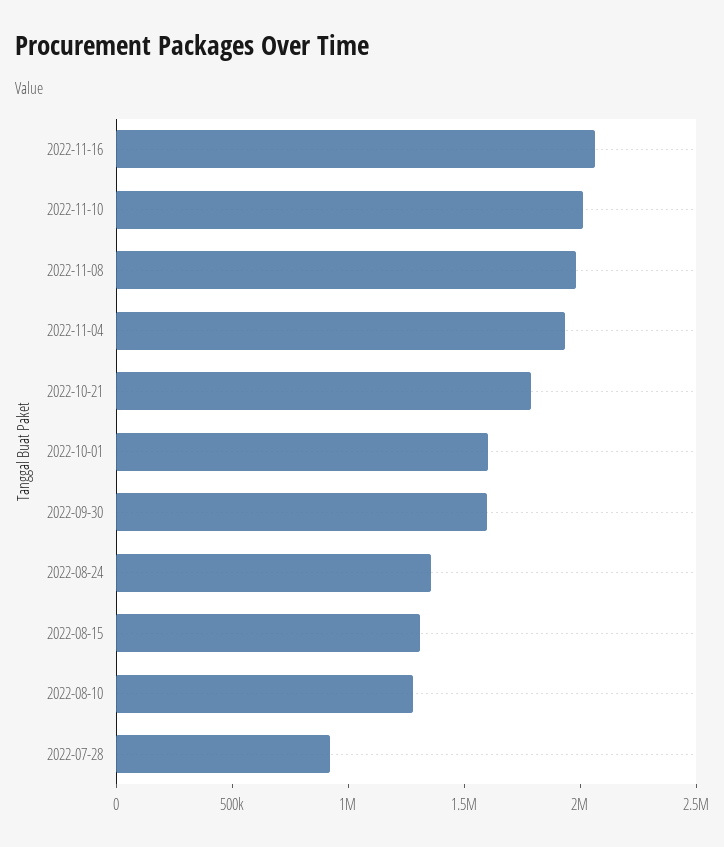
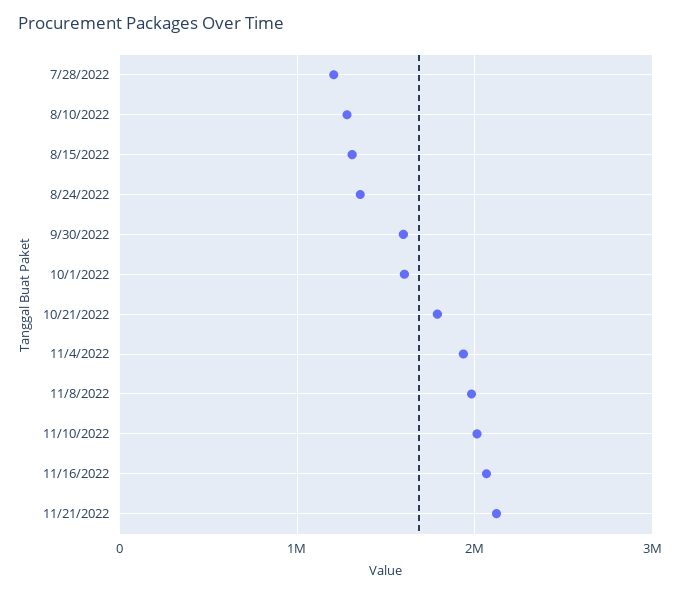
2022-07-28: 900000 -> 1200000
11/21/2022: none -> 2100000

